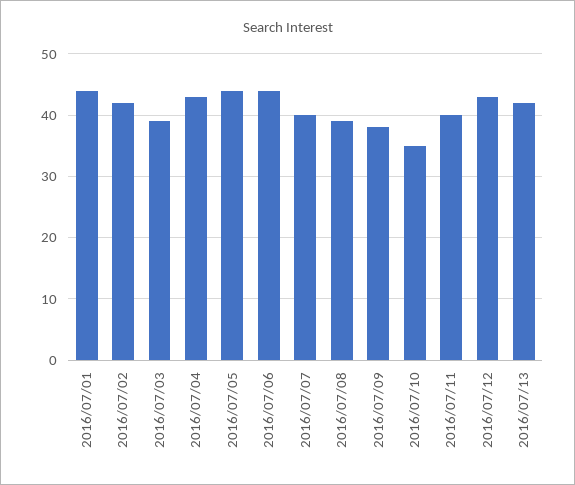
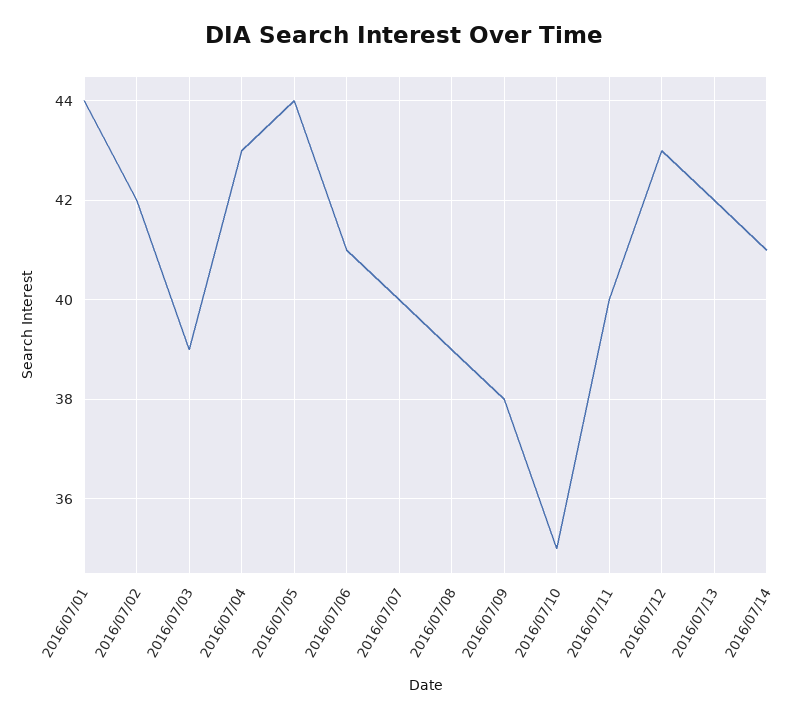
2016/07/06: 44 -> 41
2016/07/14: none -> 41

